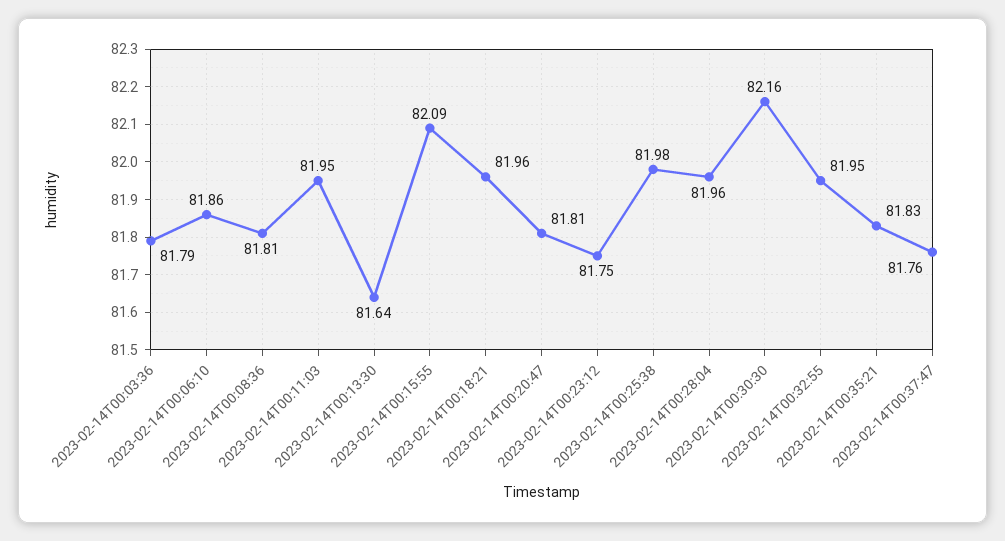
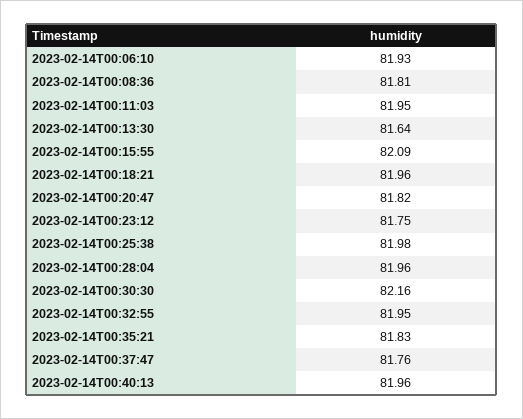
2023-02-14T00:03:36: 81.79 -> none
2023-02-14T00:06:10: 81.86 -> 81.93
2023-02-14T00:20:47: 81.81 -> 81.82
2023-02-14T00:40:13: none -> 81.96

